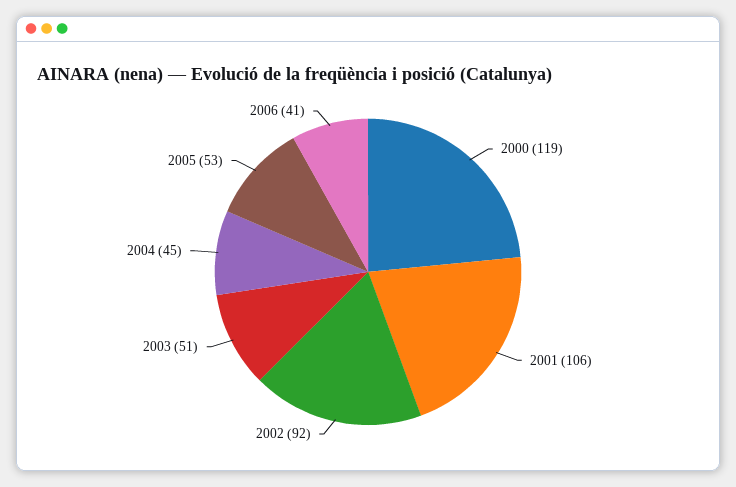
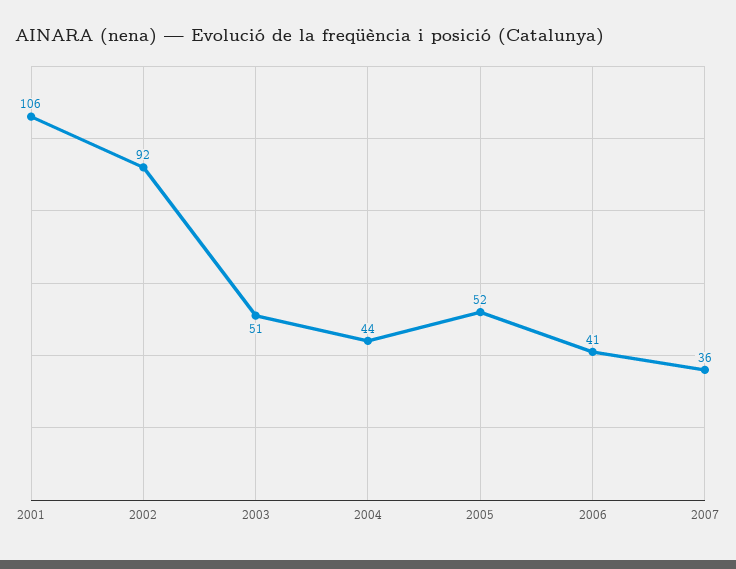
2000: 119 -> none
2004: 45 -> 44
2005: 53 -> 52
2007: none -> 36

